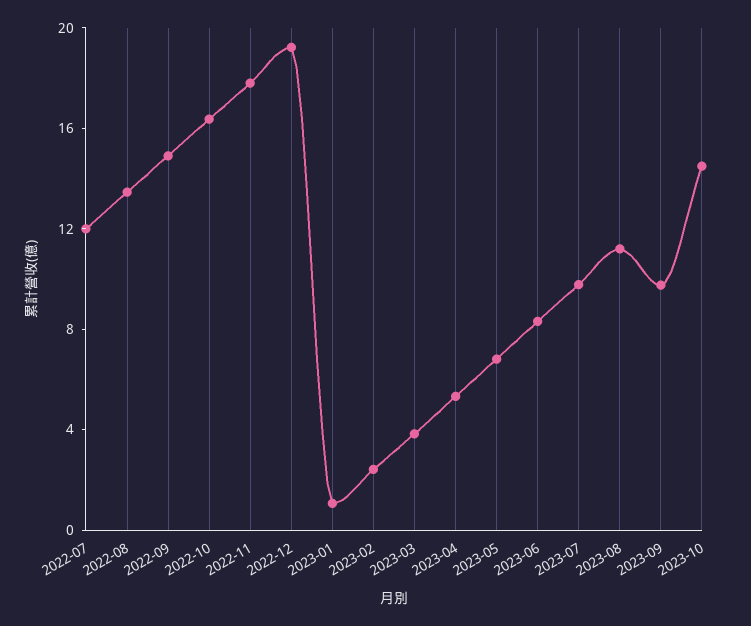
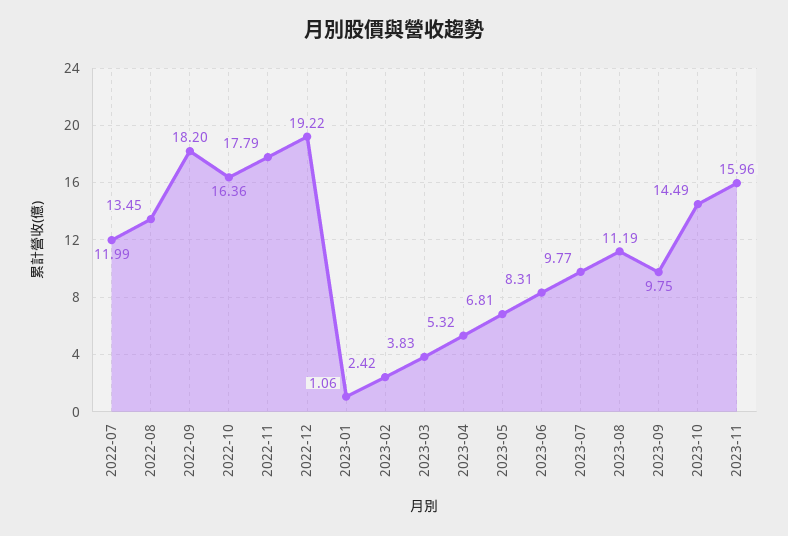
2022-09: 15 -> 18.2
2023-11: none -> 15.96

